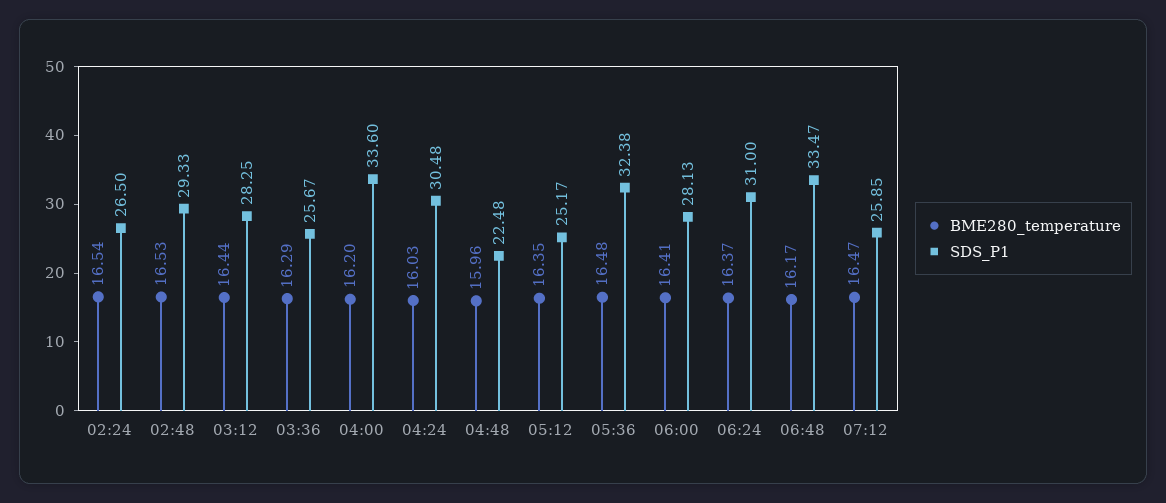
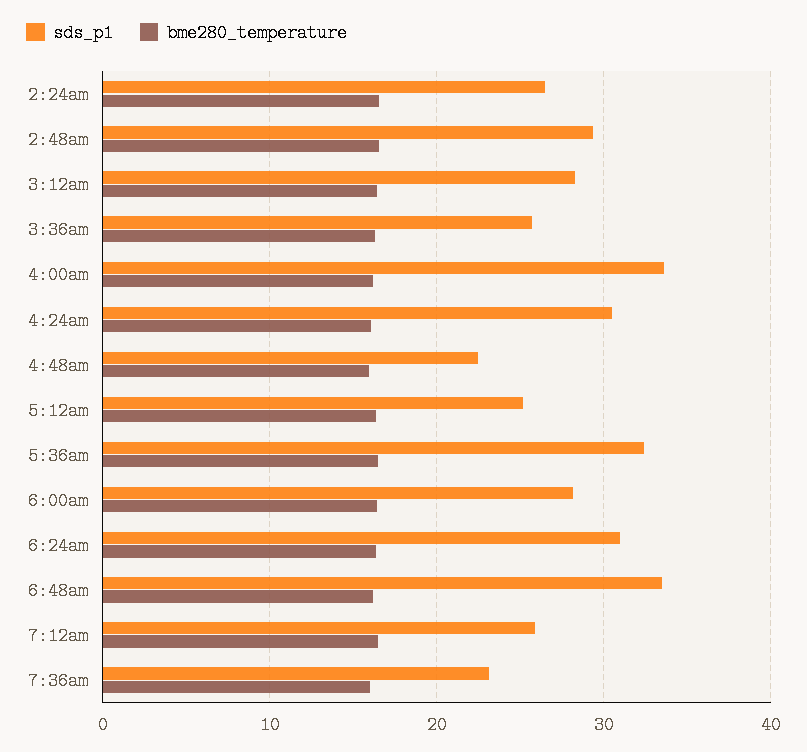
SDS_P1, 7:36am: none -> 23
BME280_temperature, 7:36am: none -> 16

